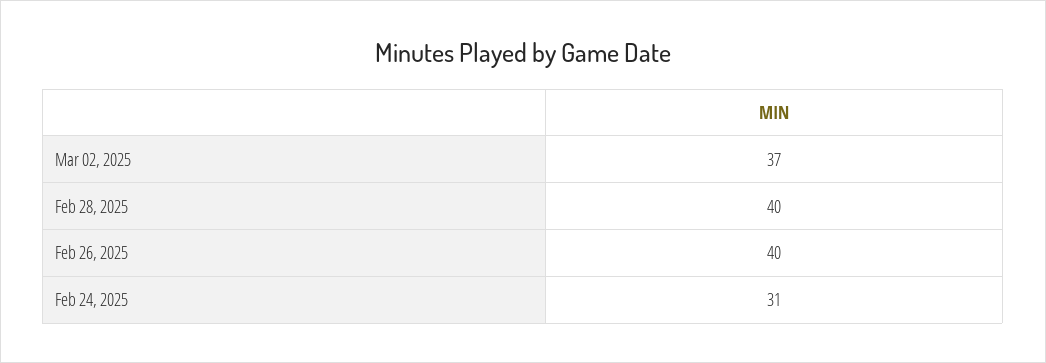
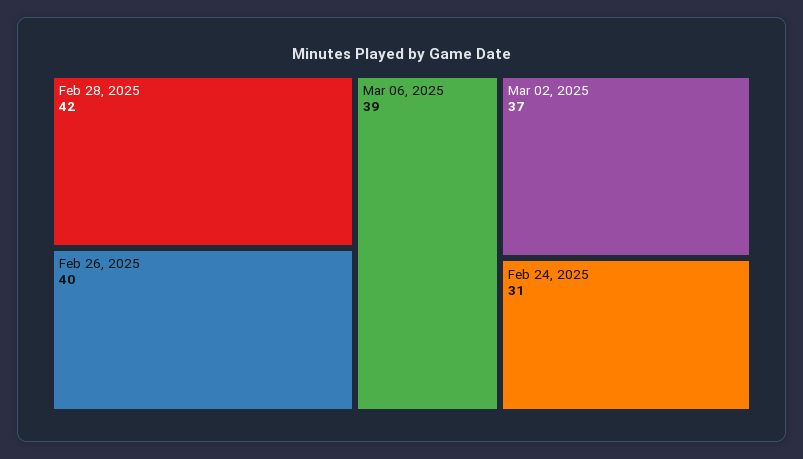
Feb 28, 2025: 40 -> 42
Mar 06, 2025: none -> 39

